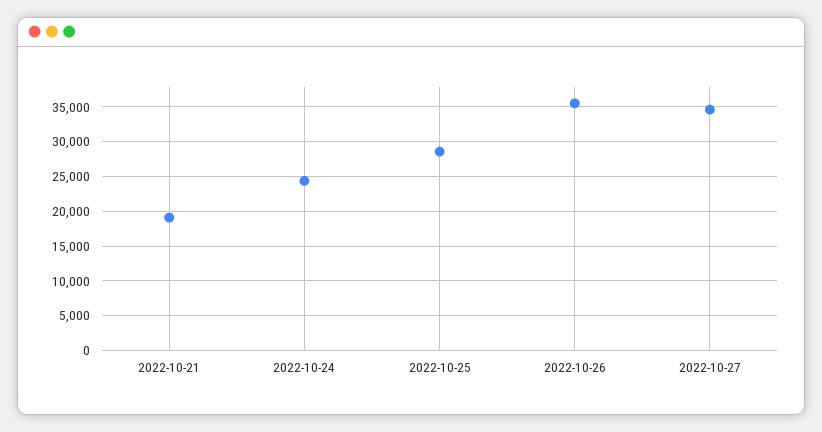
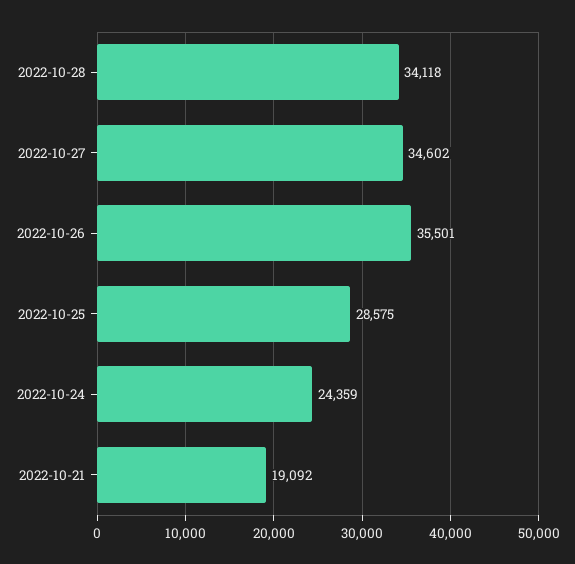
2022-10-28: none -> 34118

